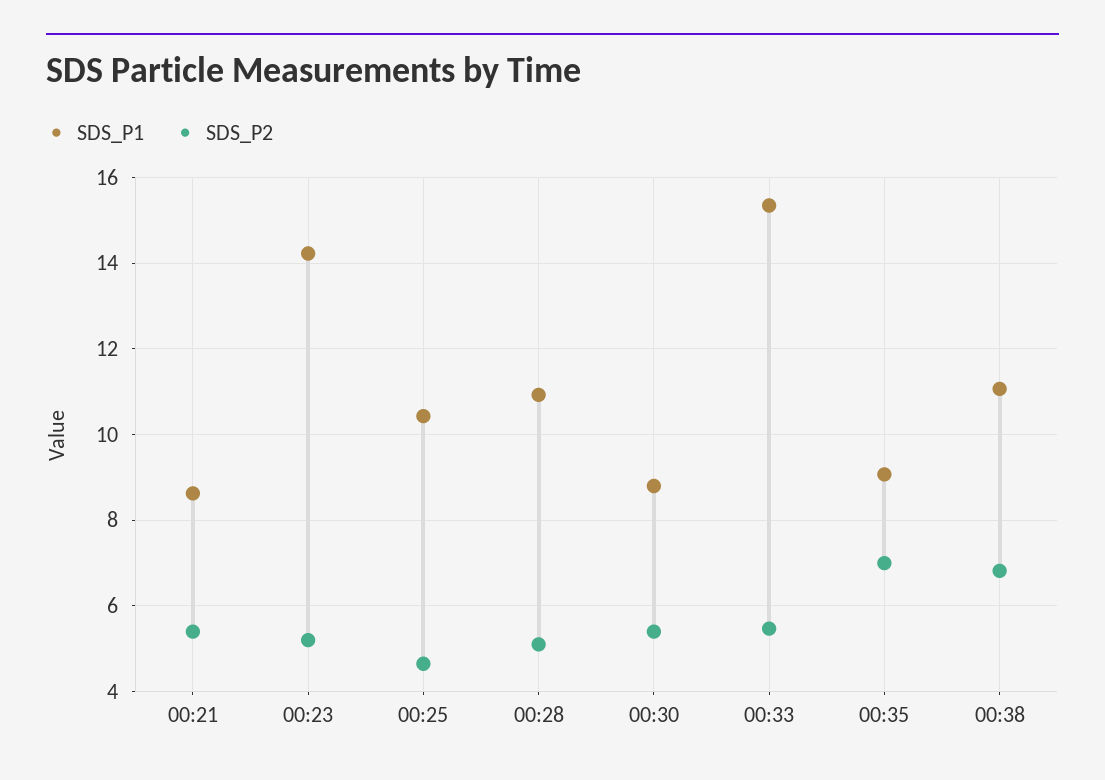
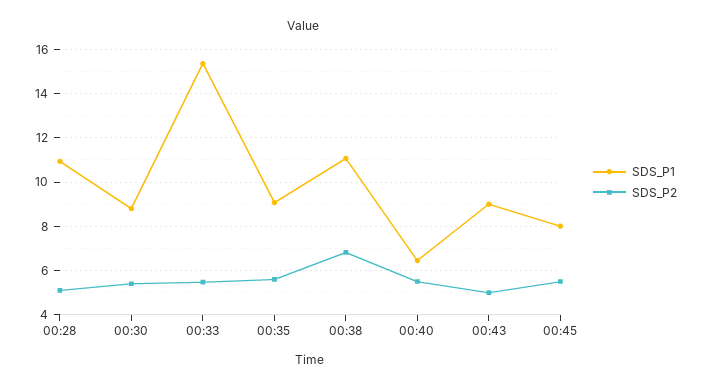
SDS_P1, 00:21: 8.6 -> none
SDS_P2, 00:21: 5.4 -> none
SDS_P1, 00:23: 14.2 -> none
SDS_P2, 00:23: 5.2 -> none
SDS_P1, 00:25: 10.4 -> none
SDS_P2, 00:25: 4.6 -> none
SDS_P2, 00:35: 7 -> 5.5
SDS_P1, 00:40: none -> 6.5
SDS_P2, 00:40: none -> 5.5
SDS_P1, 00:43: none -> 9
SDS_P2, 00:43: none -> 5
SDS_P1, 00:45: none -> 8
SDS_P2, 00:45: none -> 5.5

